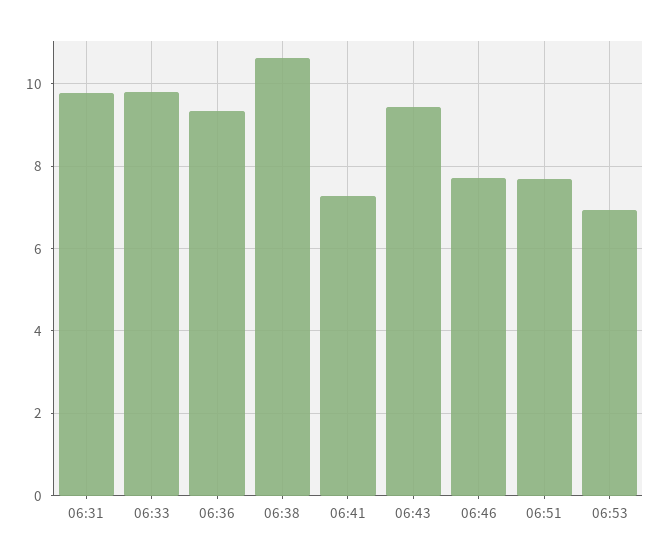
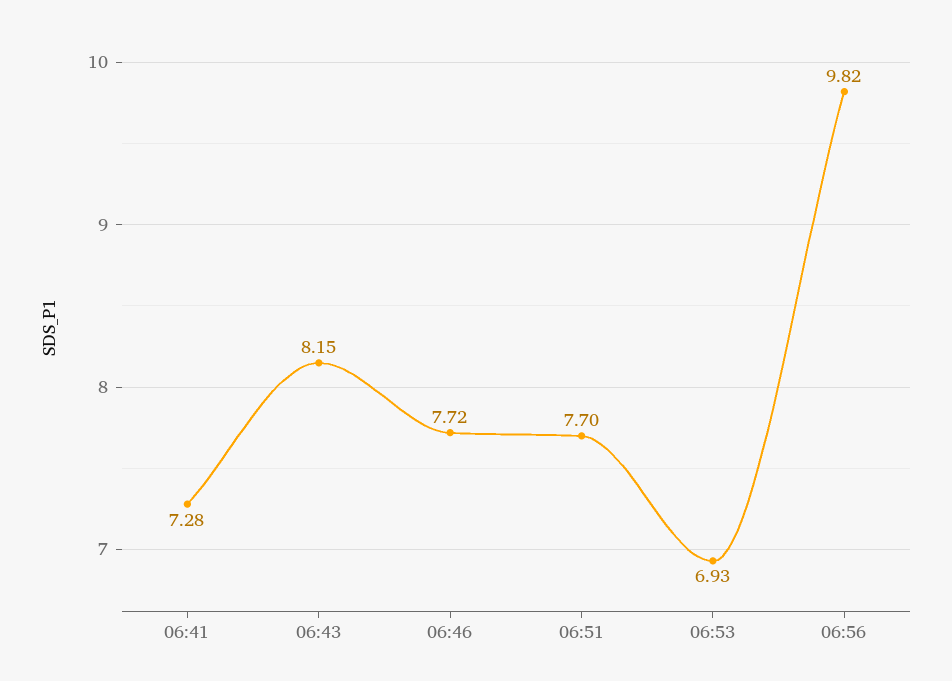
06:31: 9.8 -> none
06:33: 9.8 -> none
06:36: 9.4 -> none
06:38: 10.6 -> none
06:43: 9.4 -> 8.15
06:56: none -> 9.82

